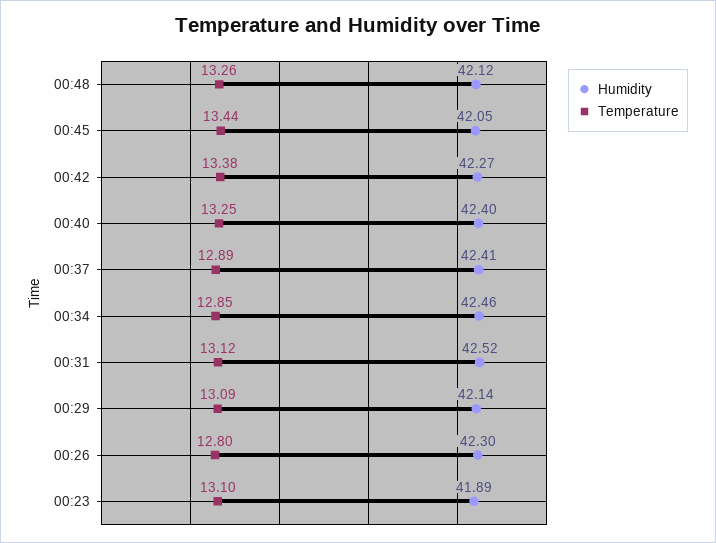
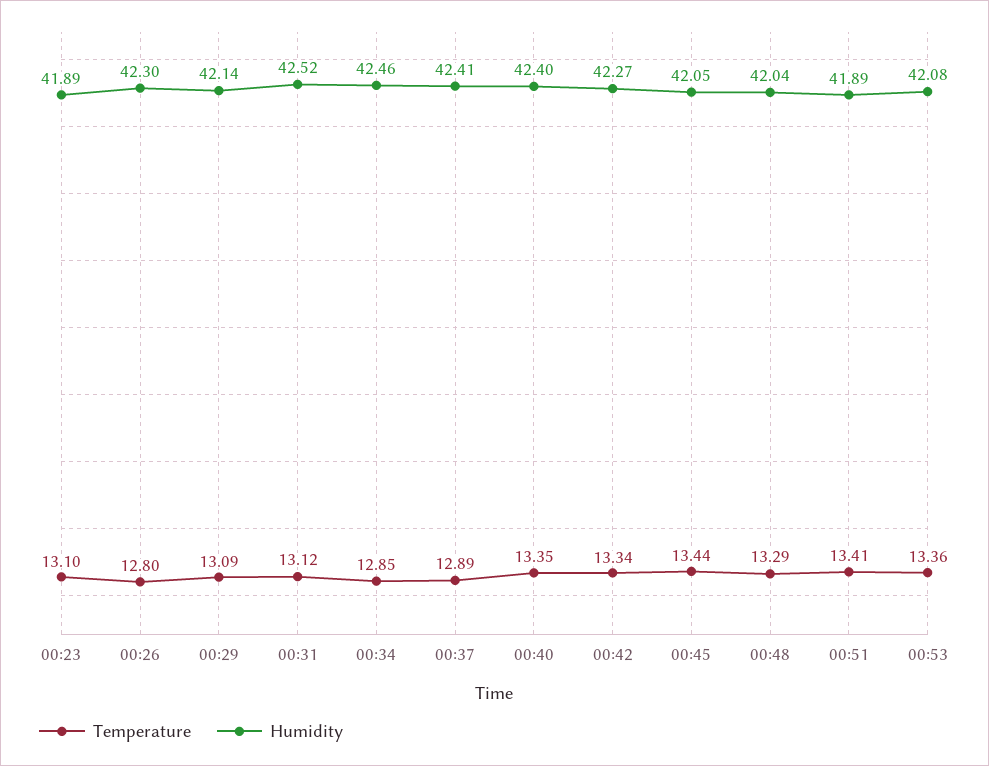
Humidity, 00:48: 42.12 -> 42.04
Temperature, 00:48: 13.26 -> 13.29
Temperature, 00:42: 13.38 -> 13.34
Temperature, 00:40: 13.25 -> 13.35
Temperature, 00:51: none -> 13.41
Humidity, 00:51: none -> 41.89
Temperature, 00:53: none -> 13.36
Humidity, 00:53: none -> 42.08

